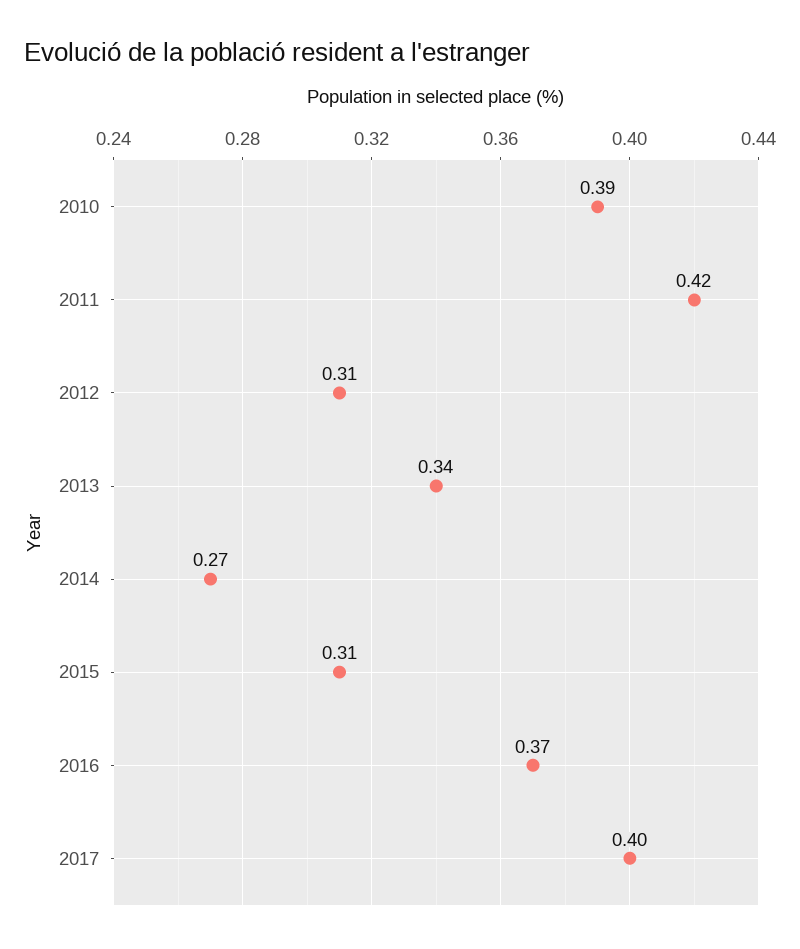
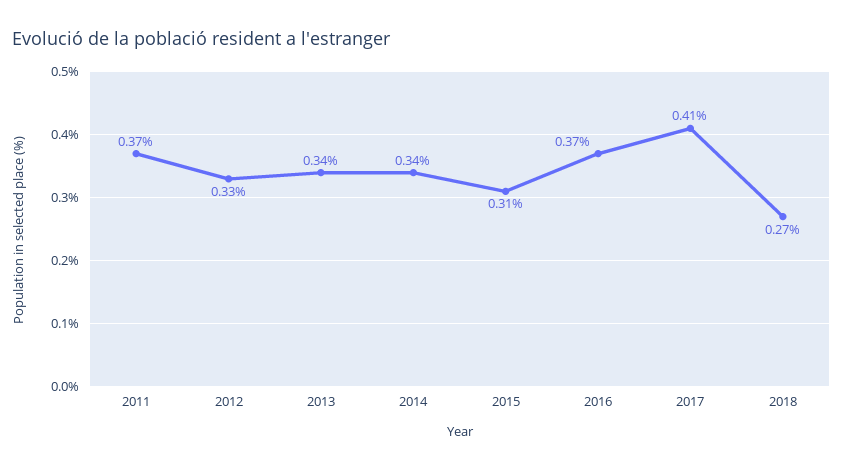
2010: 0.39 -> none
2011: 0.42 -> 0.37
2012: 0.31 -> 0.33
2014: 0.27 -> 0.34
2017: 0.4 -> 0.41
2018: none -> 0.27

